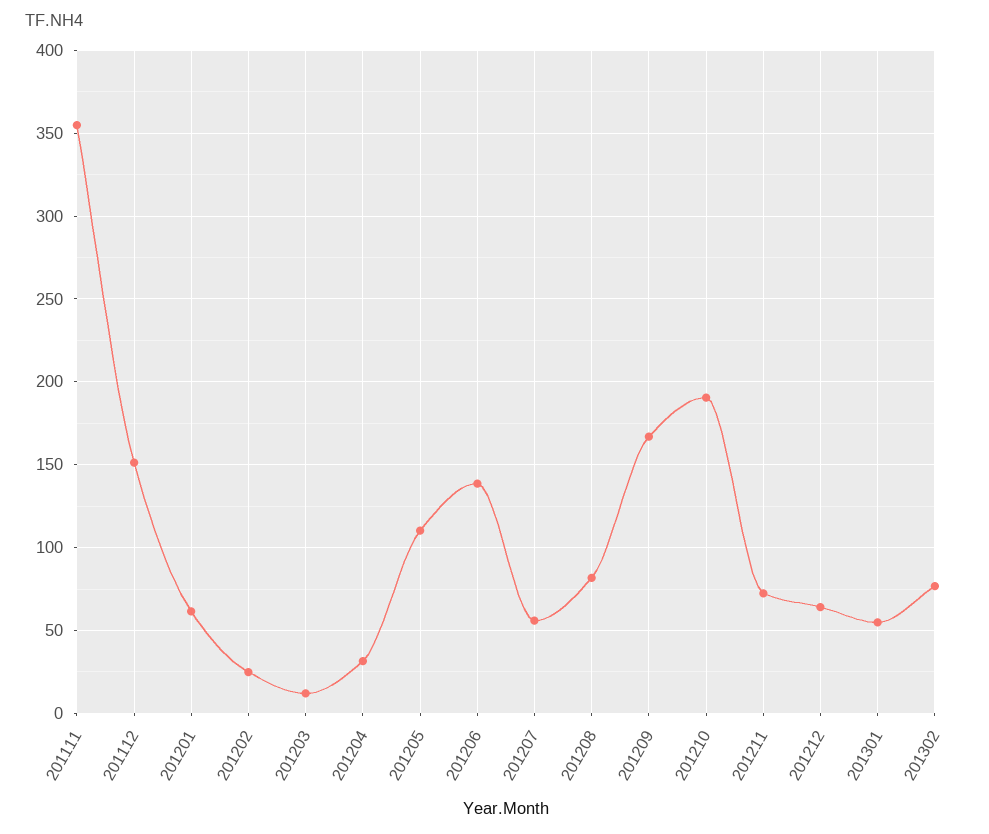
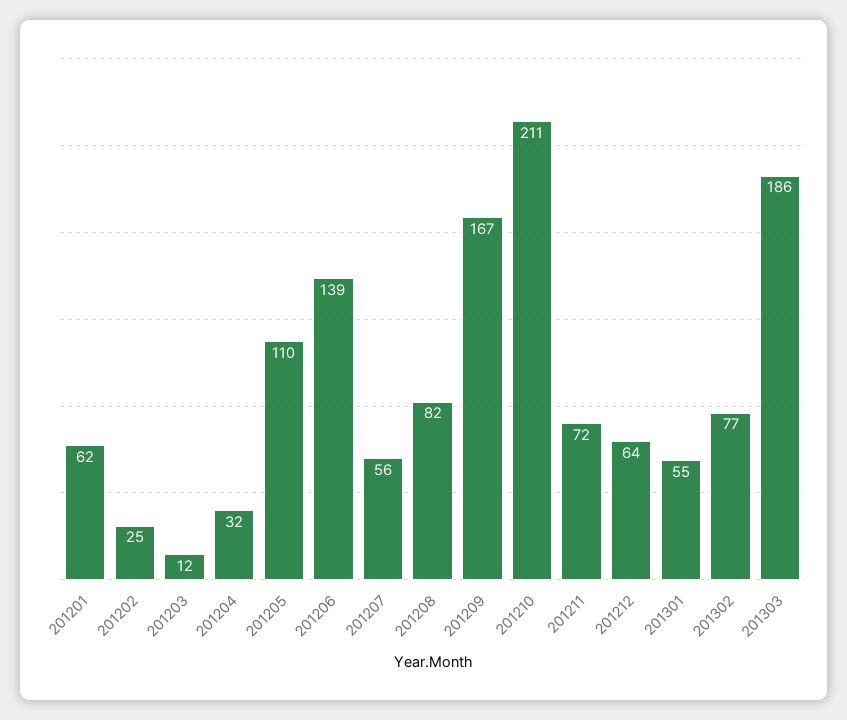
201111: 355 -> none
201112: 150 -> none
201210: 190 -> 211
201303: none -> 186

